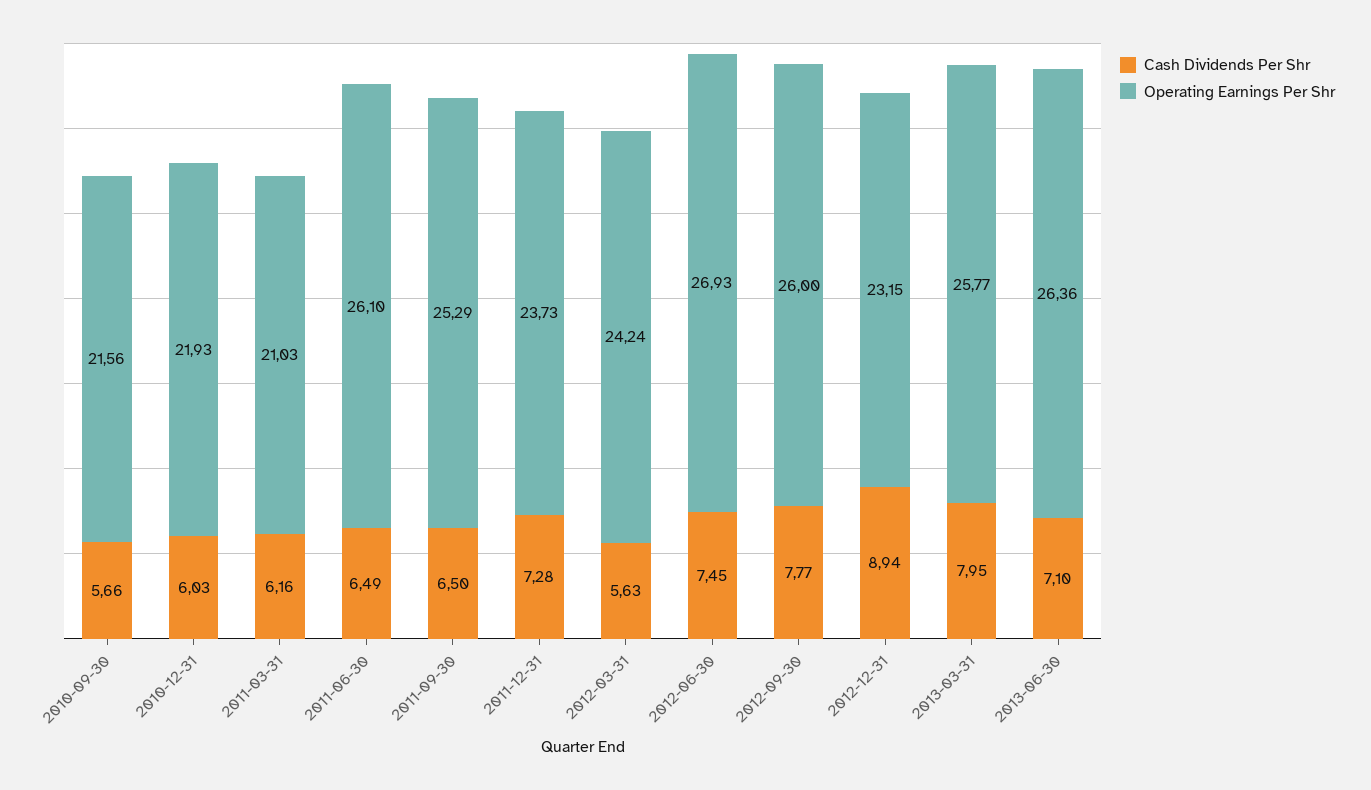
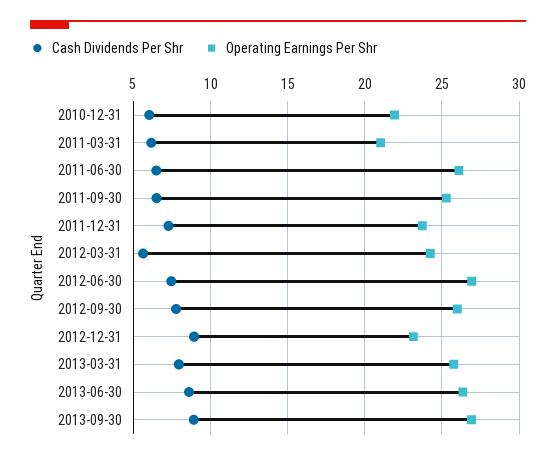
Cash Dividends Per Shr, 2010-09-30: 5.66 -> none
Operating Earnings Per Shr, 2010-09-30: 21.56 -> none
Cash Dividends Per Shr, 2013-06-30: 7.1 -> 8.5
Cash Dividends Per Shr, 2013-09-30: none -> 9
Operating Earnings Per Shr, 2013-09-30: none -> 27

